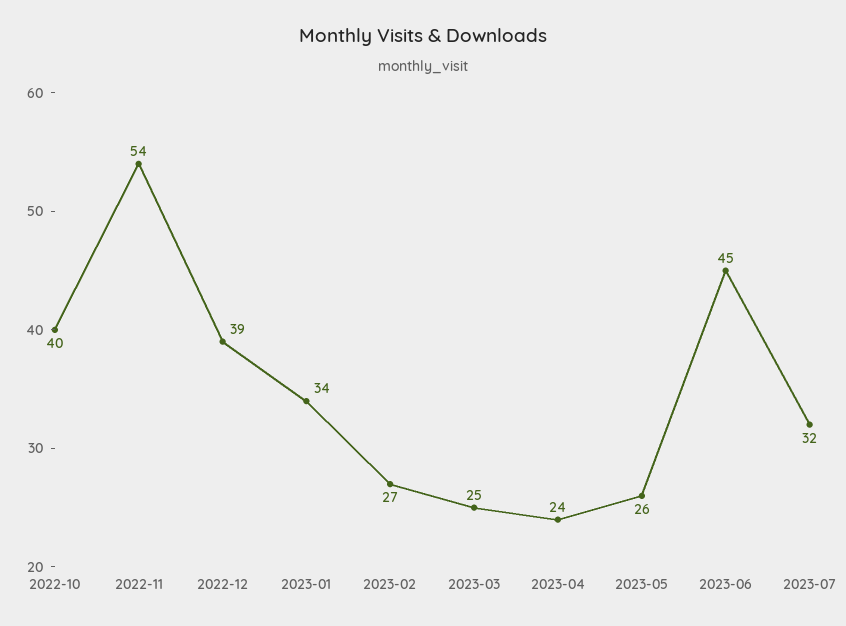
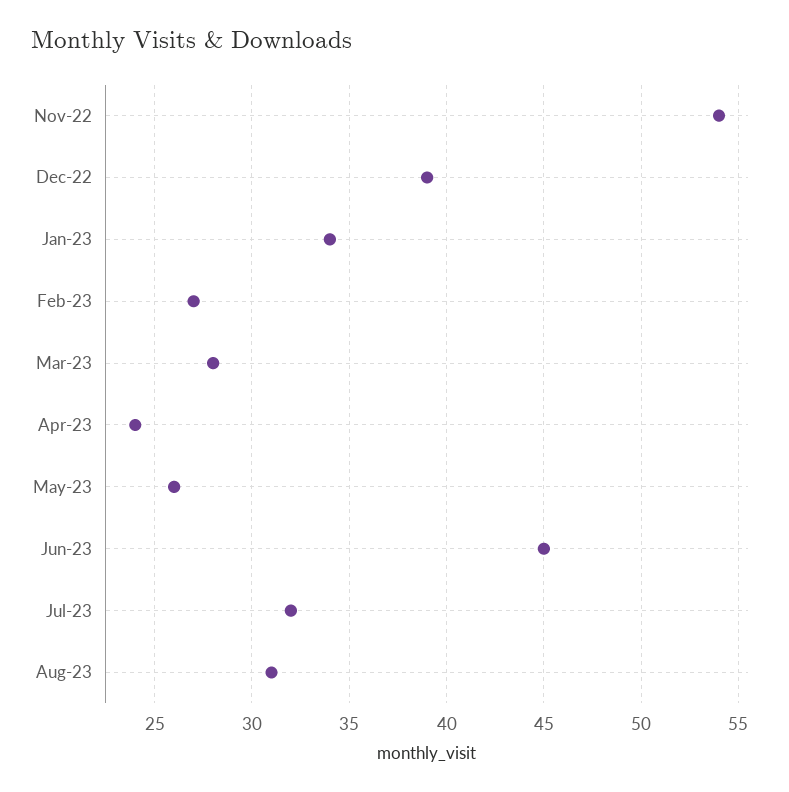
2022-10: 40 -> none
2023-03: 25 -> 28
Aug-23: none -> 31

